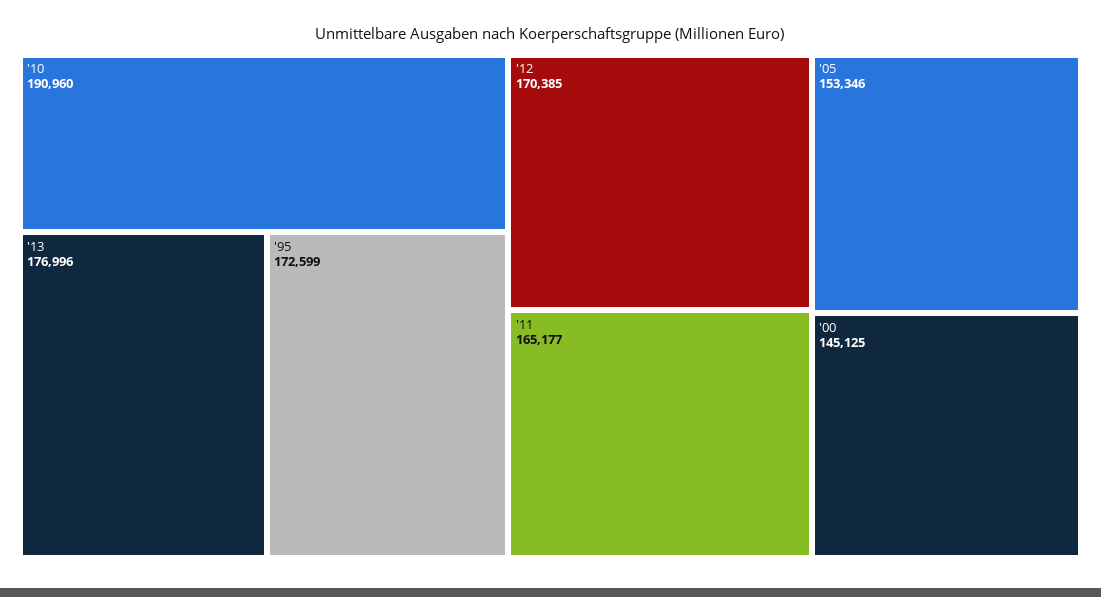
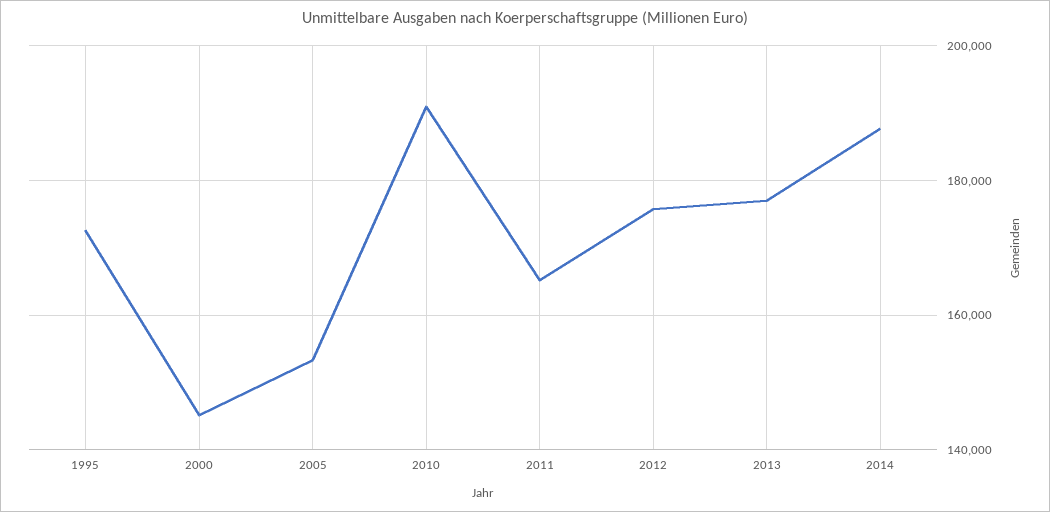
'12: 170385 -> 176000
2014: none -> 188000

